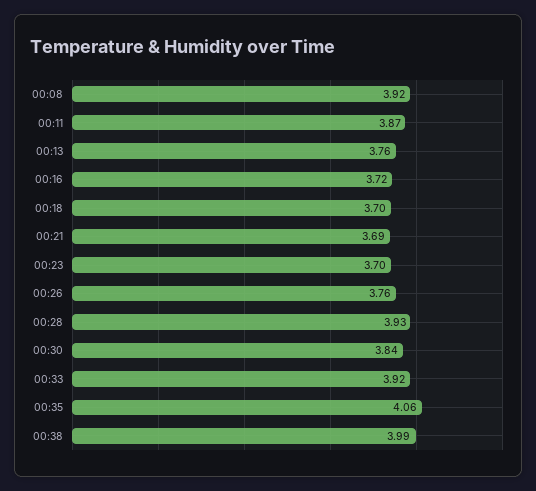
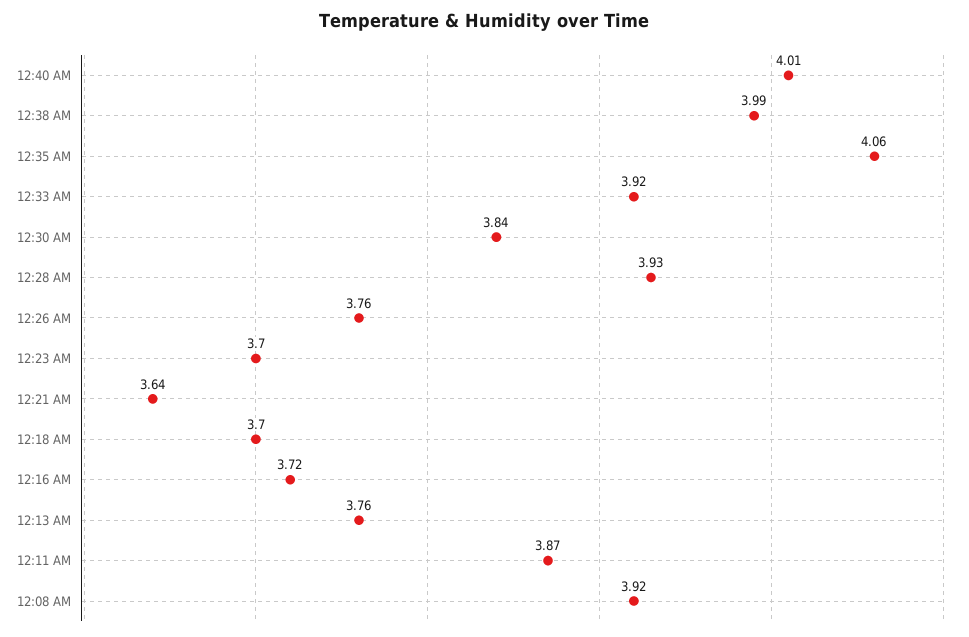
00:21: 3.69 -> 3.64
12:40 AM: none -> 4.01

